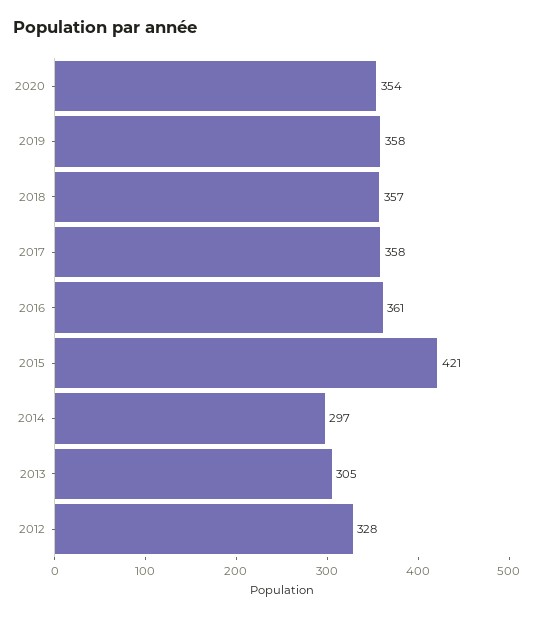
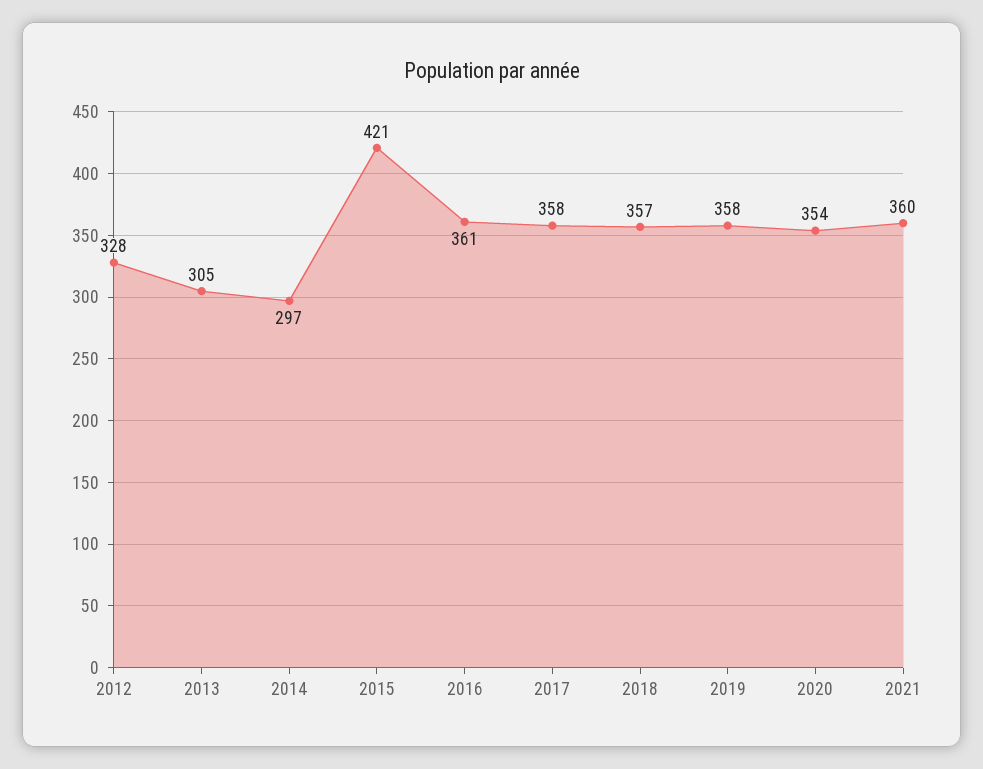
2021: none -> 360

